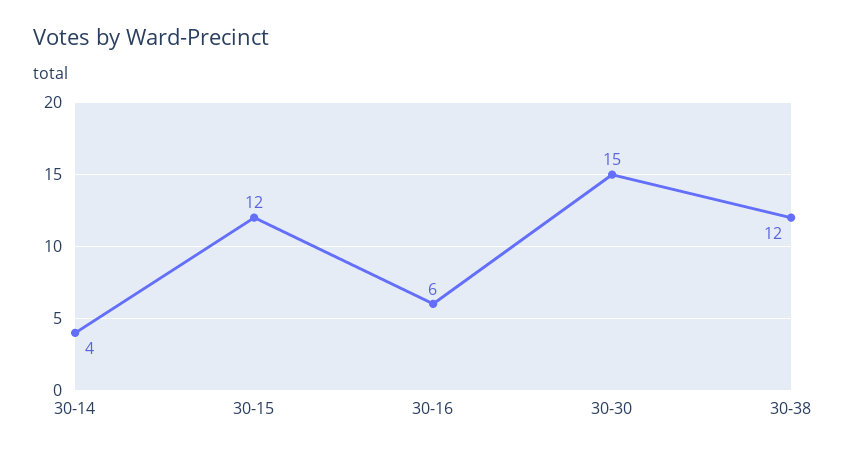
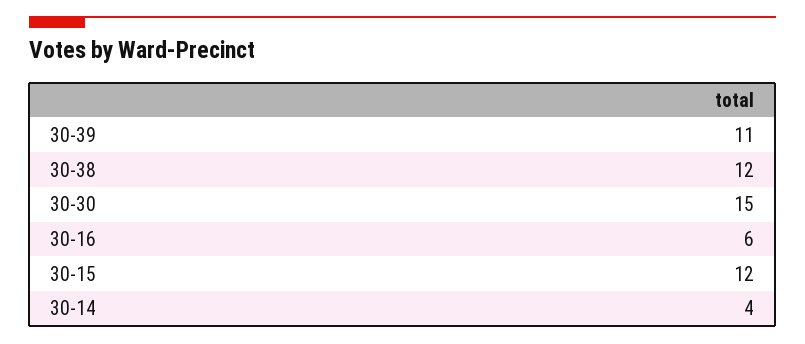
30-39: none -> 11

